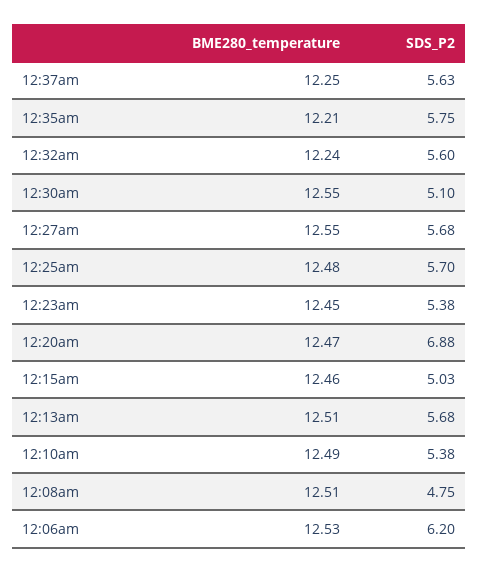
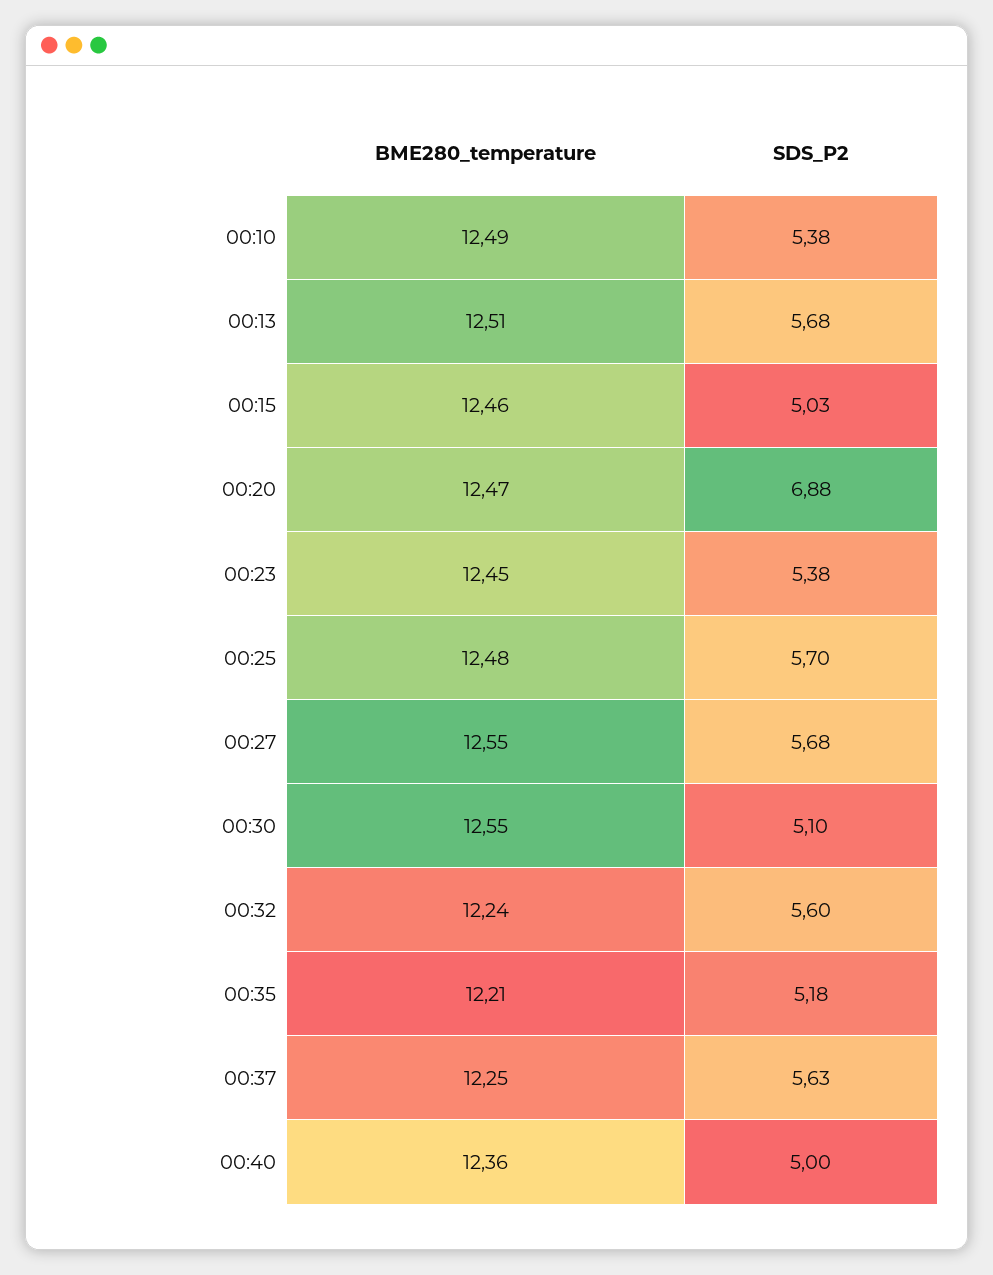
SDS_P2, 12:35am: 5.75 -> 5.18
BME280_temperature, 12:08am: 12.51 -> none
SDS_P2, 12:08am: 4.75 -> none
BME280_temperature, 12:06am: 12.53 -> none
SDS_P2, 12:06am: 6.2 -> none
BME280_temperature, 00:40: none -> 12.36
SDS_P2, 00:40: none -> 5

